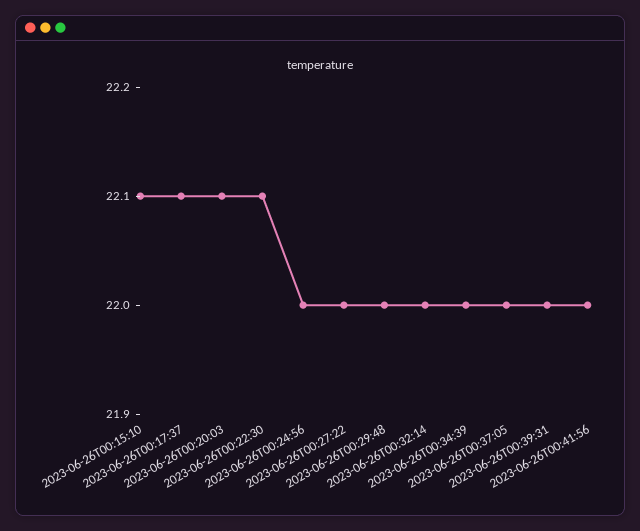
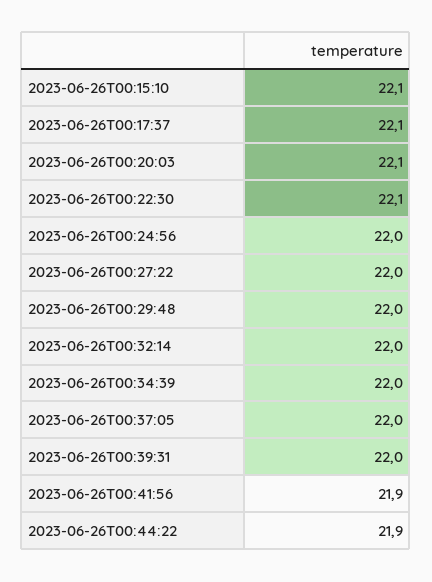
2023-06-26T00:41:56: 22 -> 21.9
2023-06-26T00:44:22: none -> 21.9

